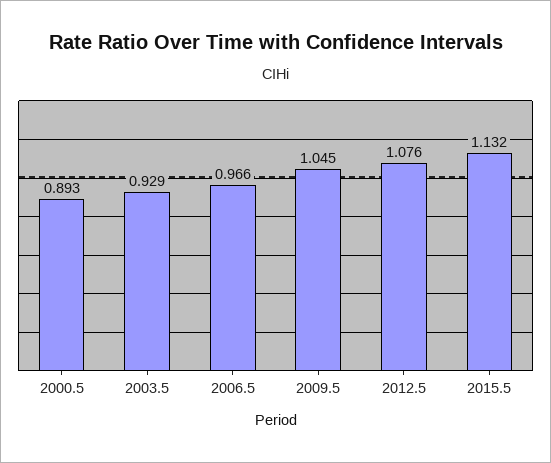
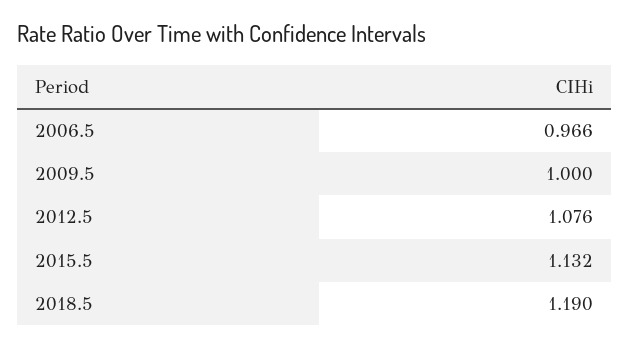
2000.5: 0.893 -> none
2003.5: 0.929 -> none
2009.5: 1.045 -> 1
2018.5: none -> 1.19

